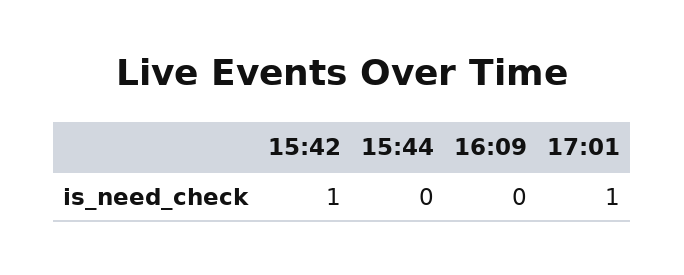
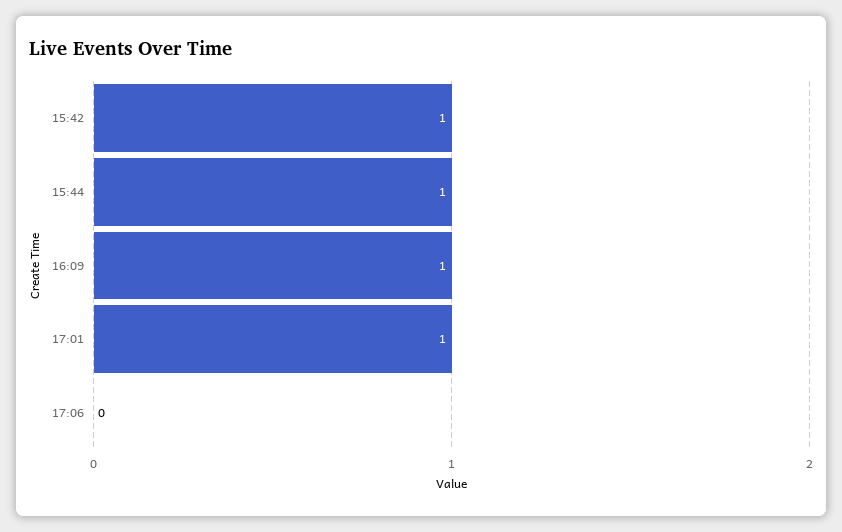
15:44: 0 -> 1
16:09: 0 -> 1
17:06: none -> 0

